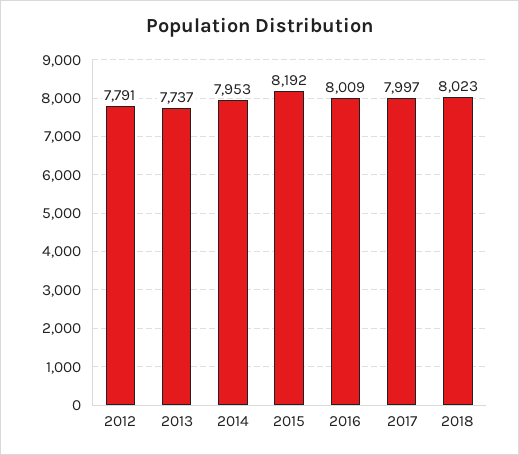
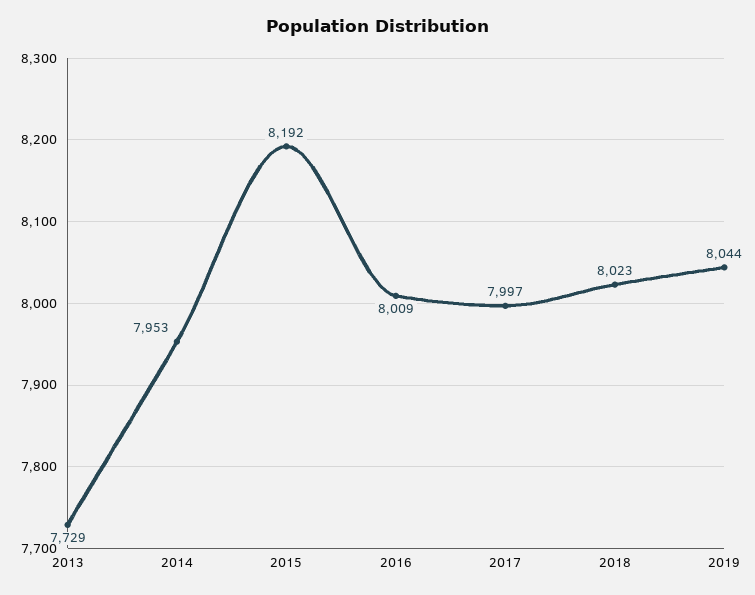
2012: 7791 -> none
2013: 7737 -> 7729
2019: none -> 8044

